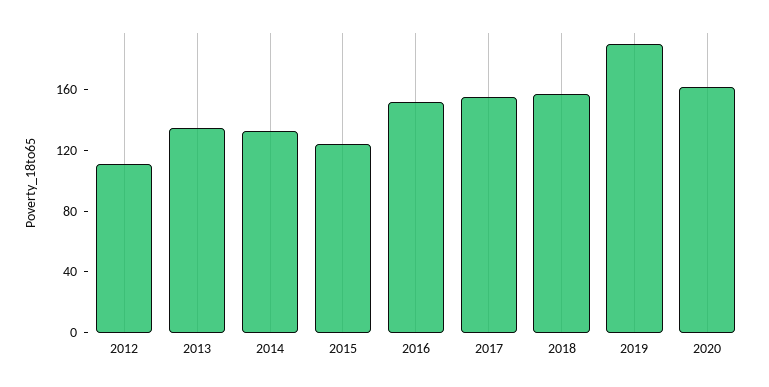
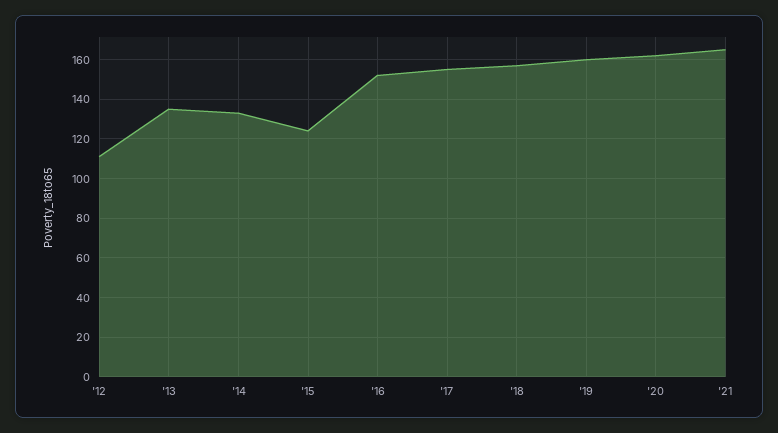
2019: 190 -> 160
'21: none -> 165

